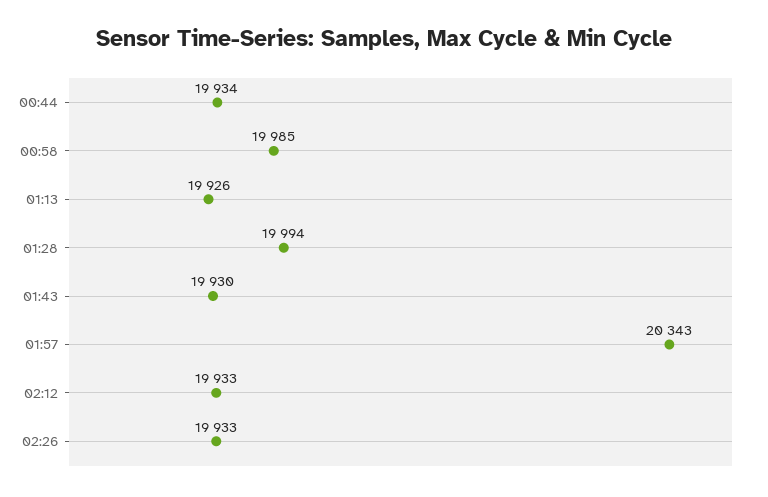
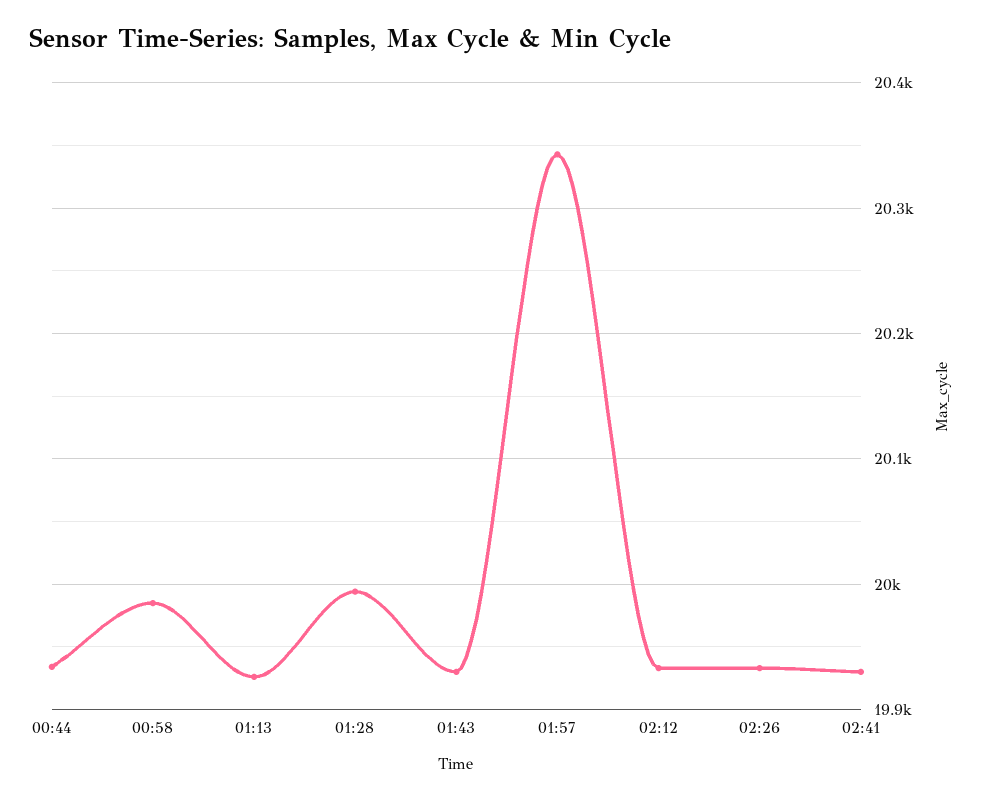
02:41: none -> 19930

